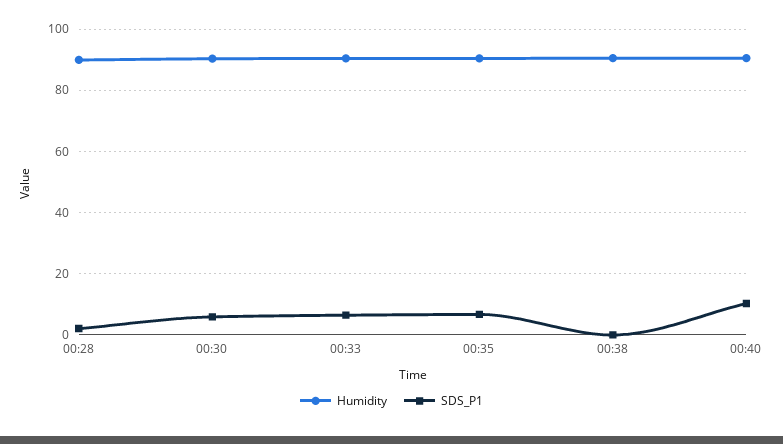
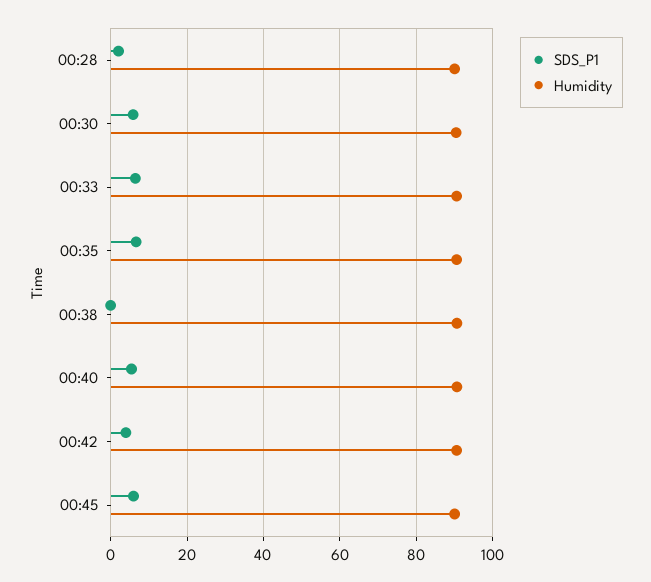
SDS_P1, 00:40: 10 -> 6
SDS_P1, 00:42: none -> 4
Humidity, 00:42: none -> 90
SDS_P1, 00:45: none -> 6
Humidity, 00:45: none -> 90

